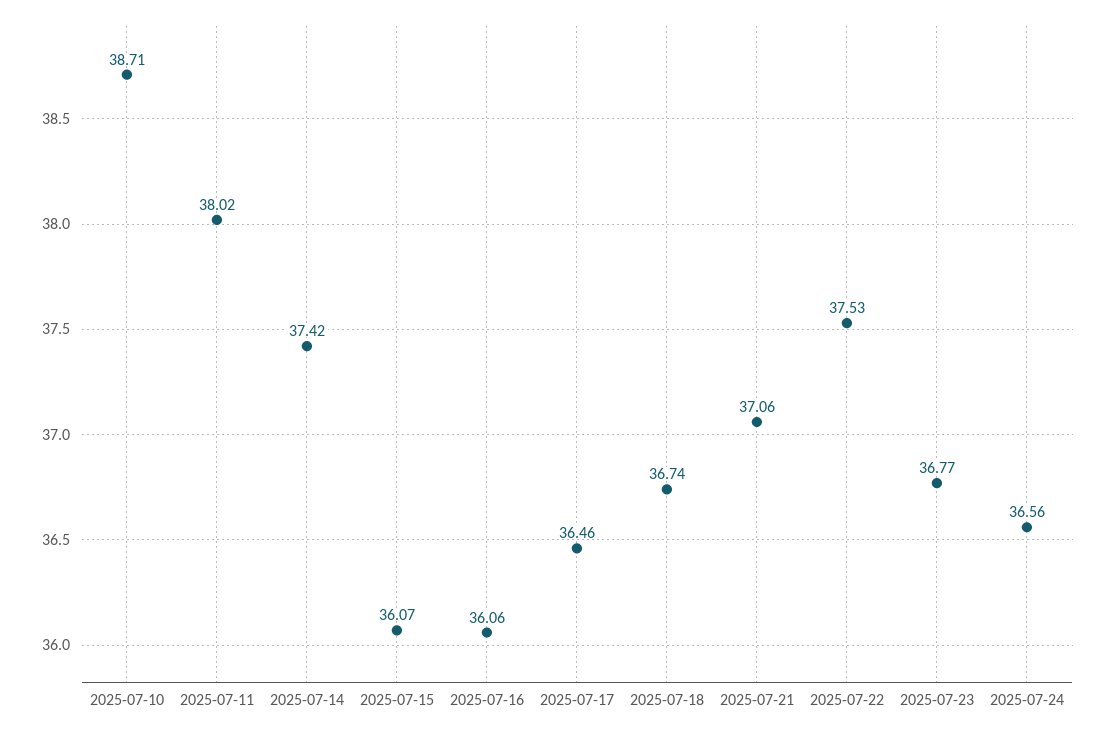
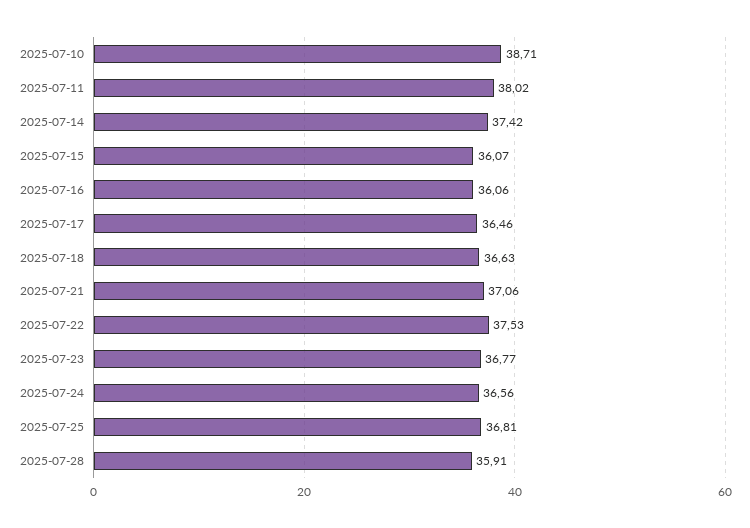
2025-07-18: 36.74 -> 36.63
2025-07-25: none -> 36.81
2025-07-28: none -> 35.91

